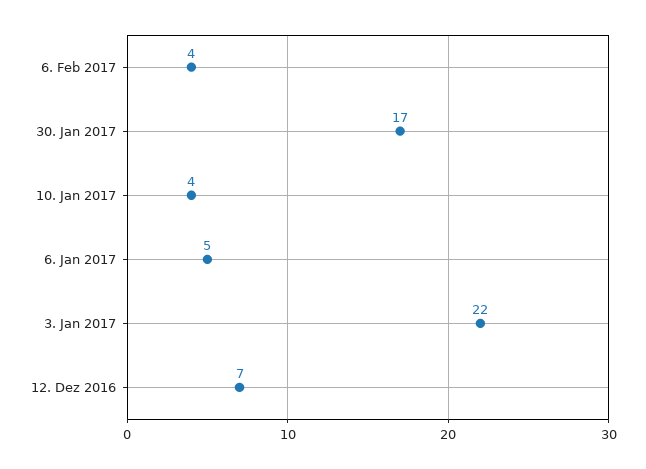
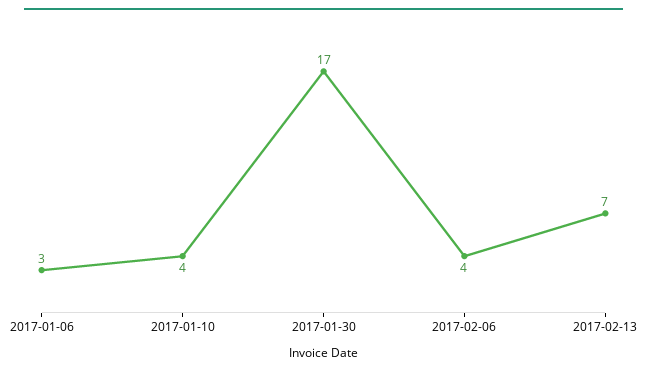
6. Jan 2017: 5 -> 3
3. Jan 2017: 22 -> none
12. Dez 2016: 7 -> none
2017-02-13: none -> 7

